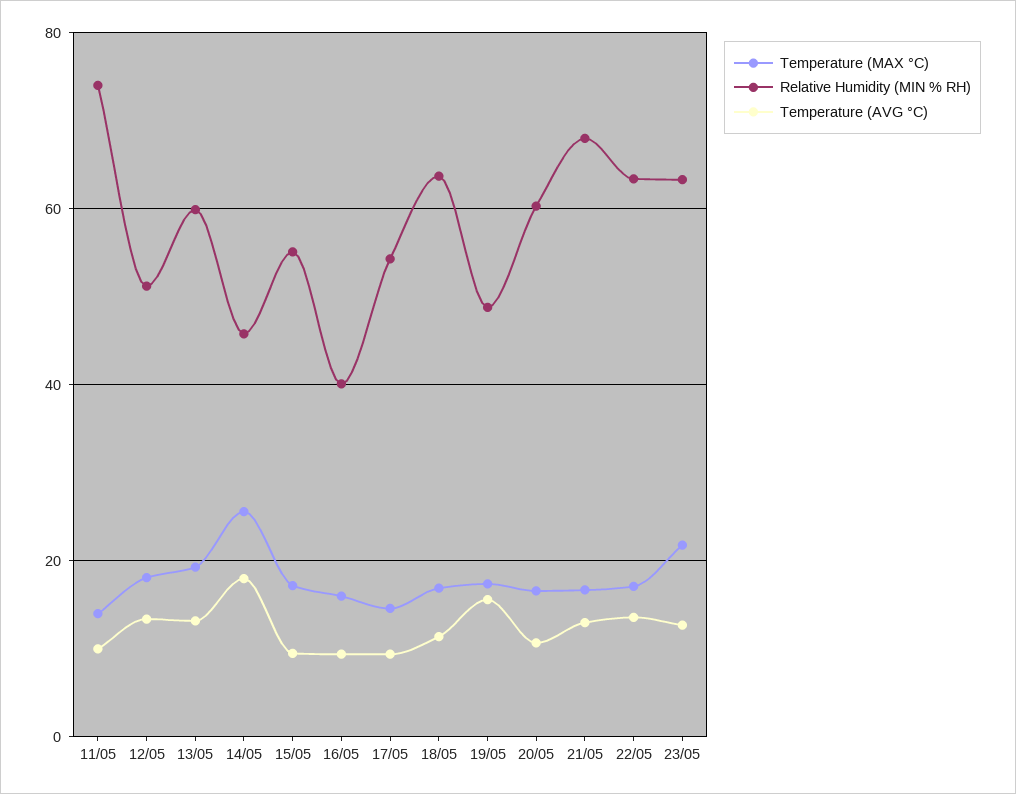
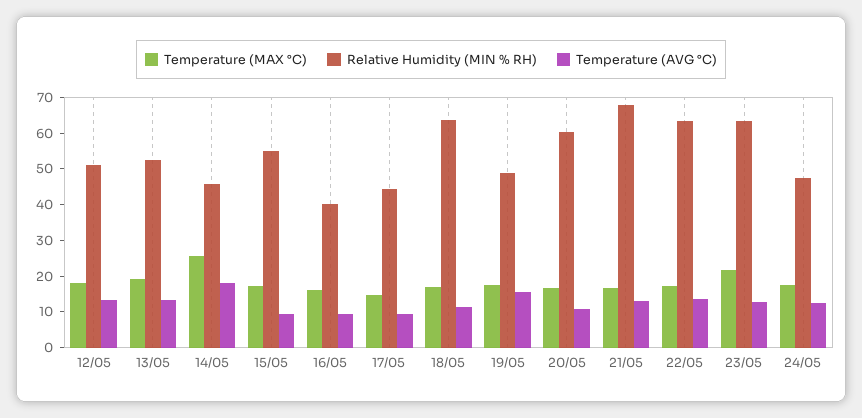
Temperature (MAX °C), 11/05: 14 -> none
Relative Humidity (MIN % RH), 11/05: 74 -> none
Temperature (AVG °C), 11/05: 10 -> none
Relative Humidity (MIN % RH), 13/05: 60 -> 52.5
Relative Humidity (MIN % RH), 17/05: 54 -> 45
Temperature (MAX °C), 24/05: none -> 17.5
Relative Humidity (MIN % RH), 24/05: none -> 47.5
Temperature (AVG °C), 24/05: none -> 12.5

